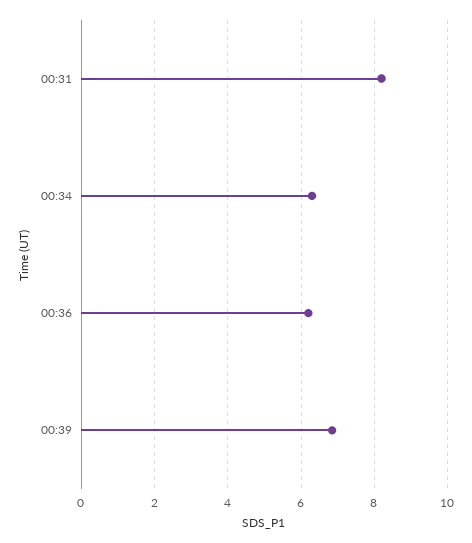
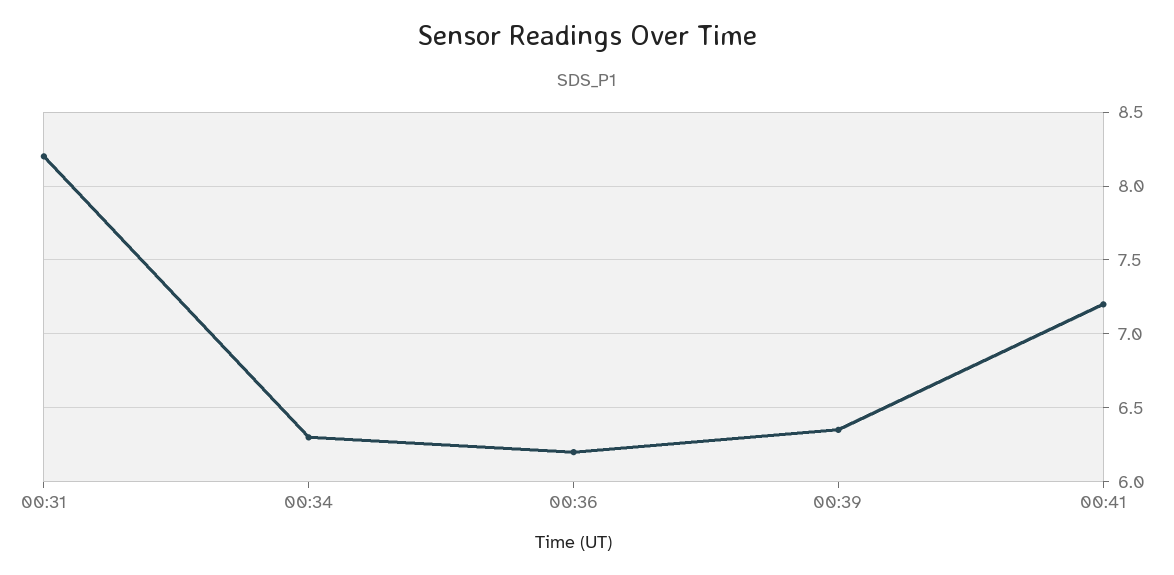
00:39: 6.8 -> 6.35
00:41: none -> 7.2

